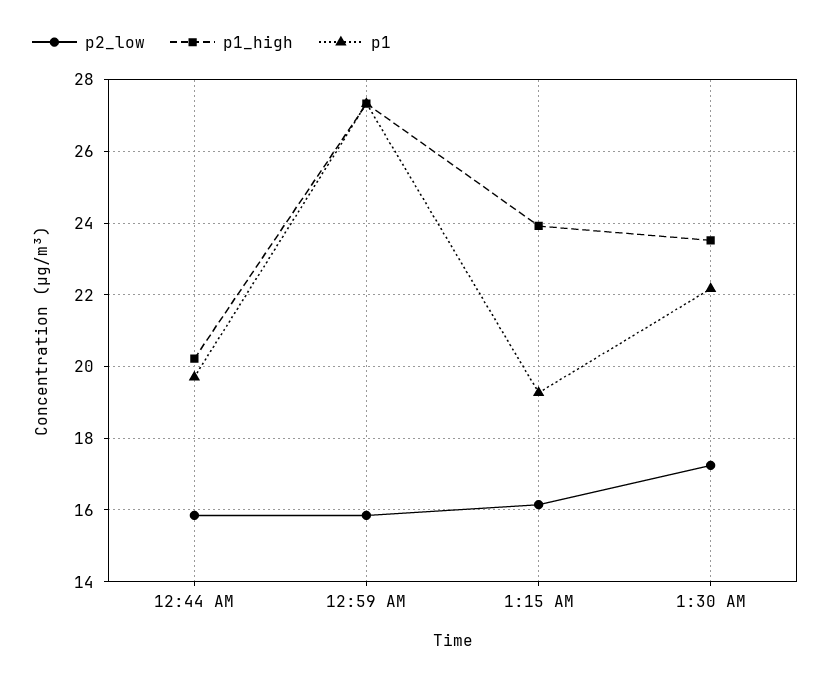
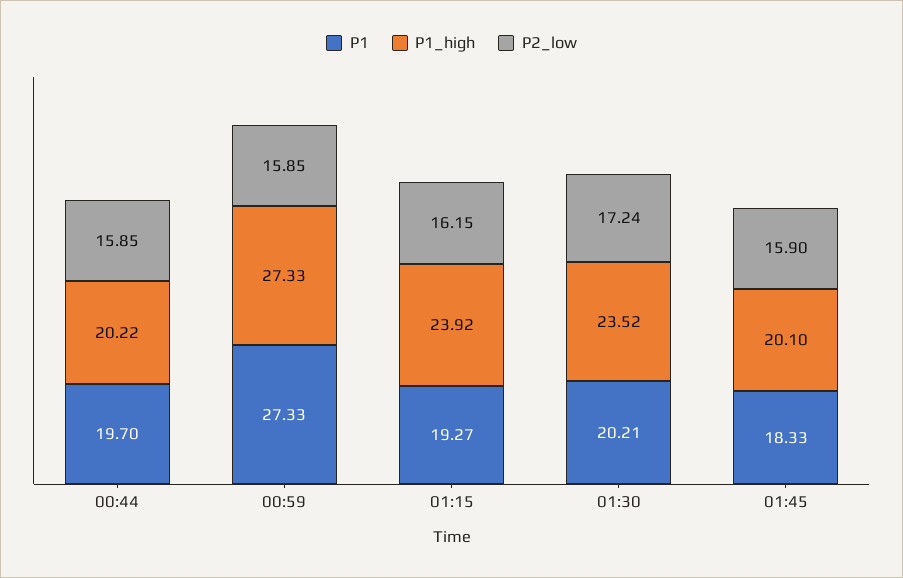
p1, 1:30 AM: 22.2 -> 20.21
p1, 01:45: none -> 18.33
p1_high, 01:45: none -> 20.1
p2_low, 01:45: none -> 15.9

